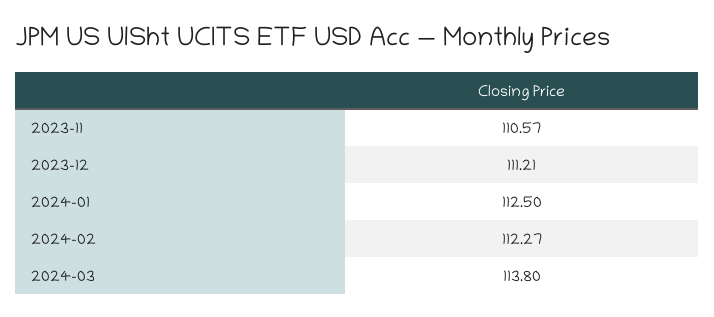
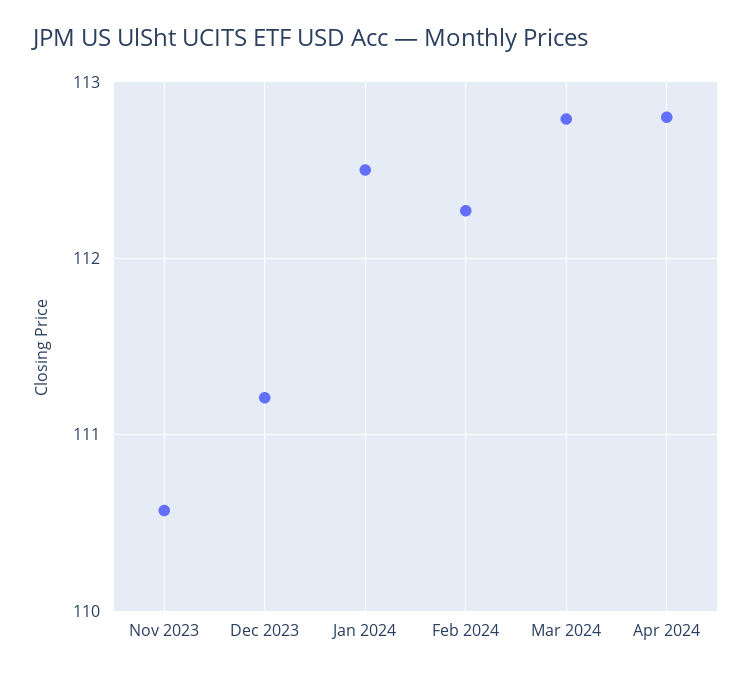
2024-03: 113.8 -> 112.8
Apr 2024: none -> 112.8

